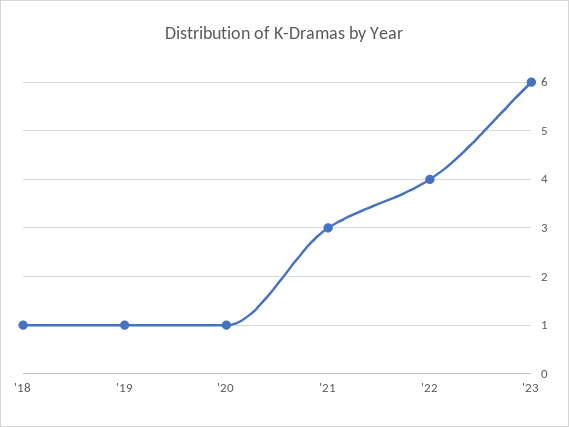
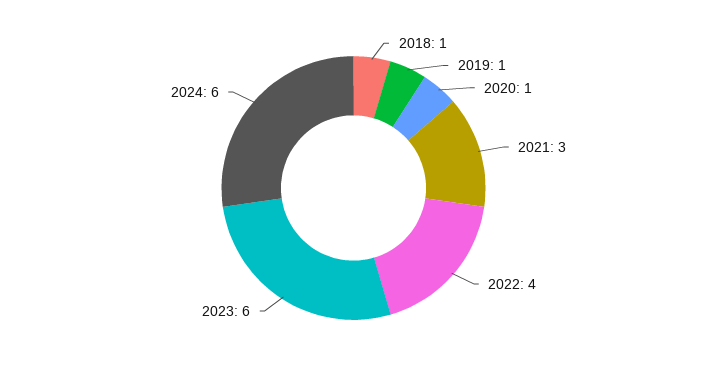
2024: none -> 6

